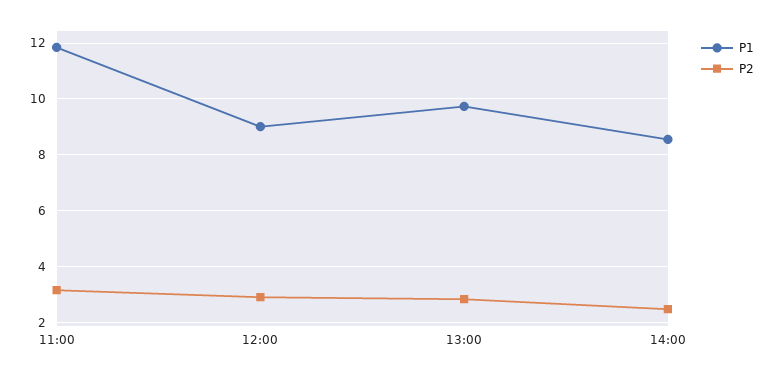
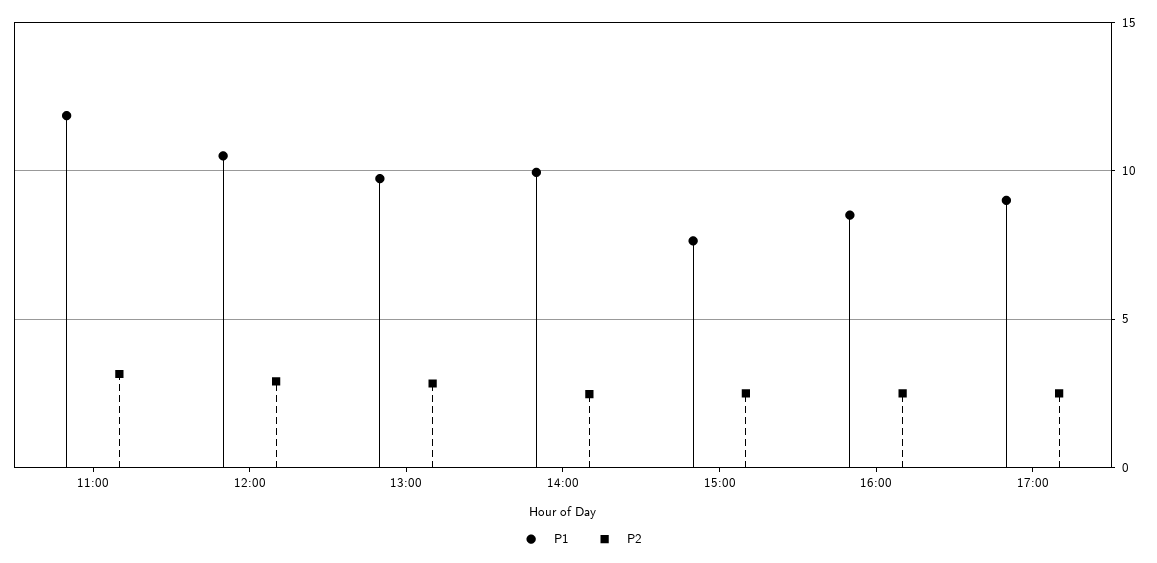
P1, 12:00: 9 -> 10.5
P1, 14:00: 8.5 -> 10
P1, 15:00: none -> 7.5
P2, 15:00: none -> 2.5
P1, 16:00: none -> 8.5
P2, 16:00: none -> 2.5
P1, 17:00: none -> 9
P2, 17:00: none -> 2.5

